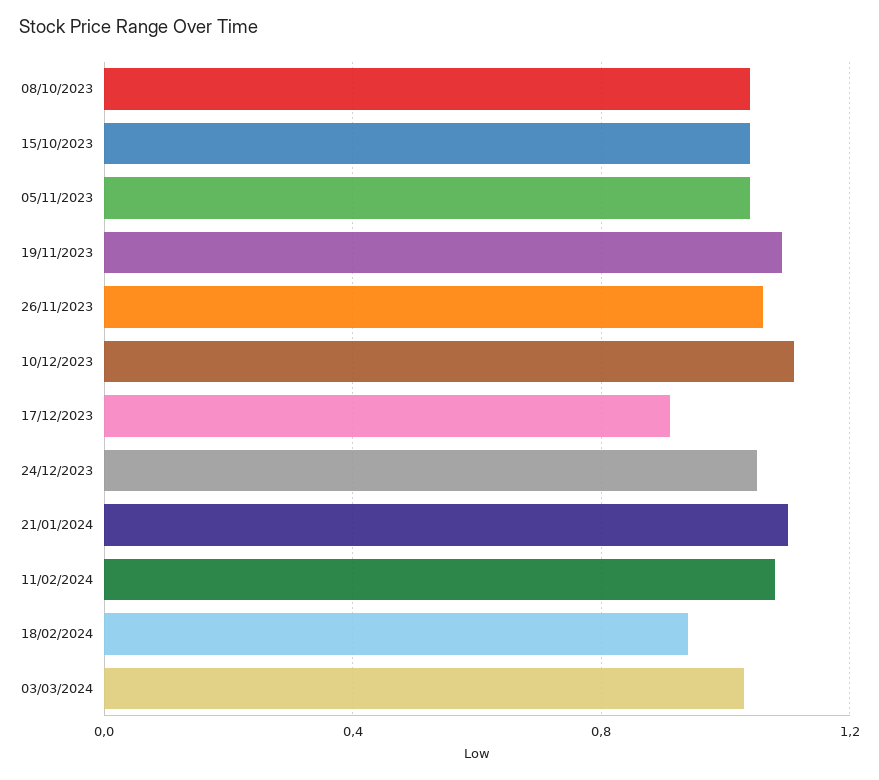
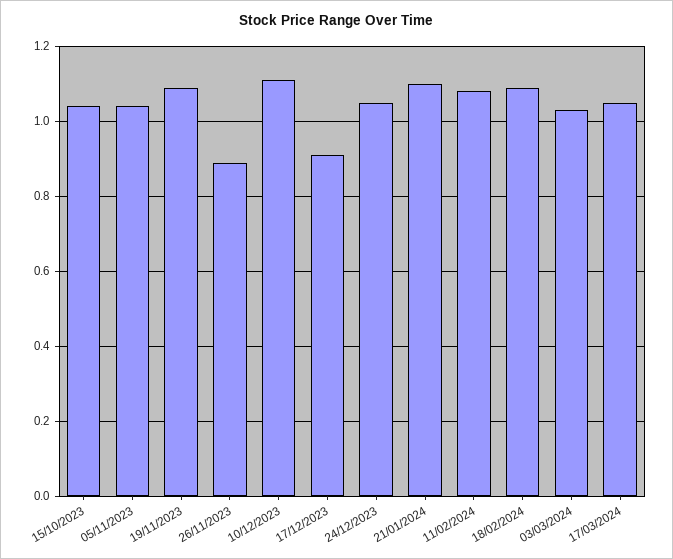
08/10/2023: 1.05 -> none
26/11/2023: 1.05 -> 0.9
18/02/2024: 0.95 -> 1.1
17/03/2024: none -> 1.05

